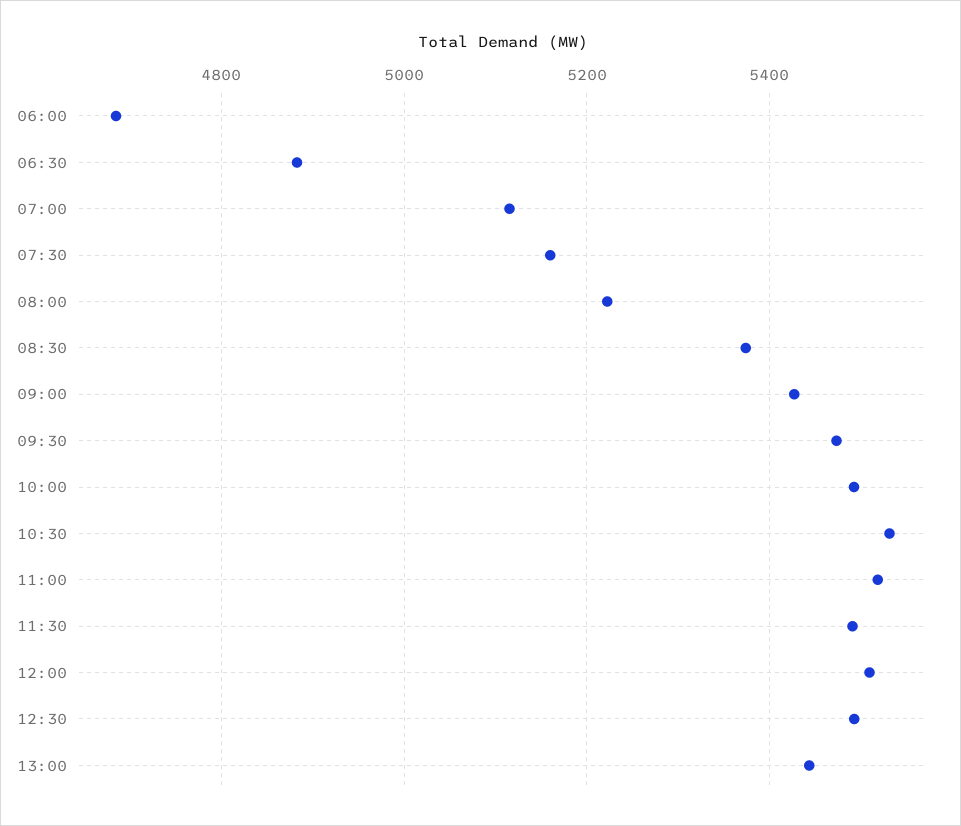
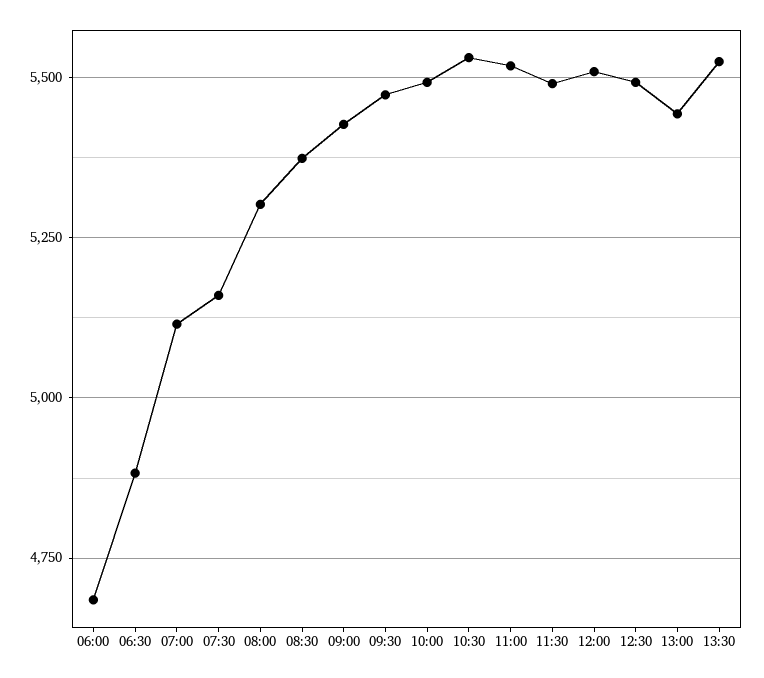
08:00: 5220 -> 5300
13:30: none -> 5525

